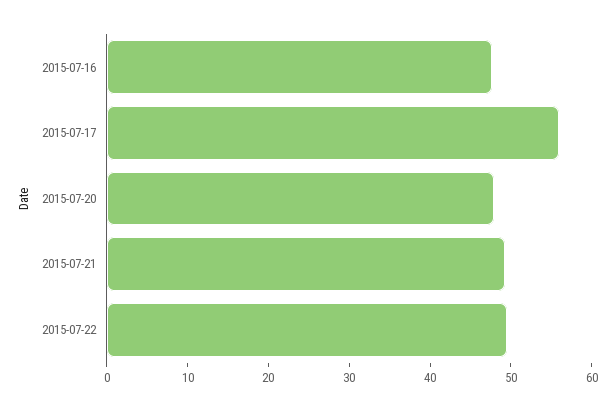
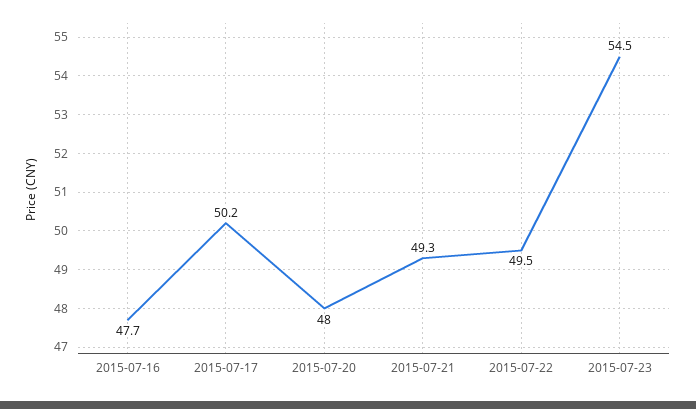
2015-07-17: 56 -> 50.2
2015-07-23: none -> 54.5

